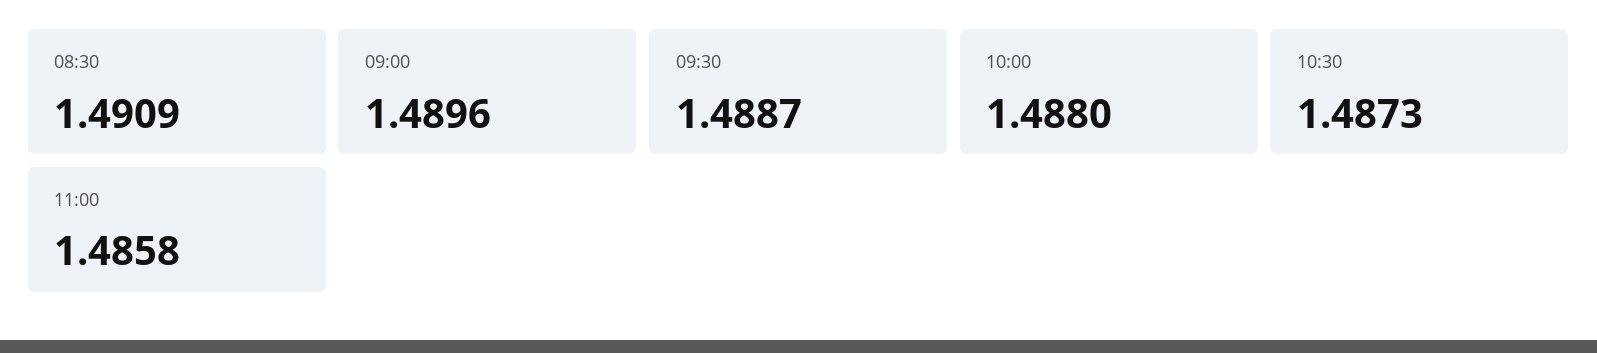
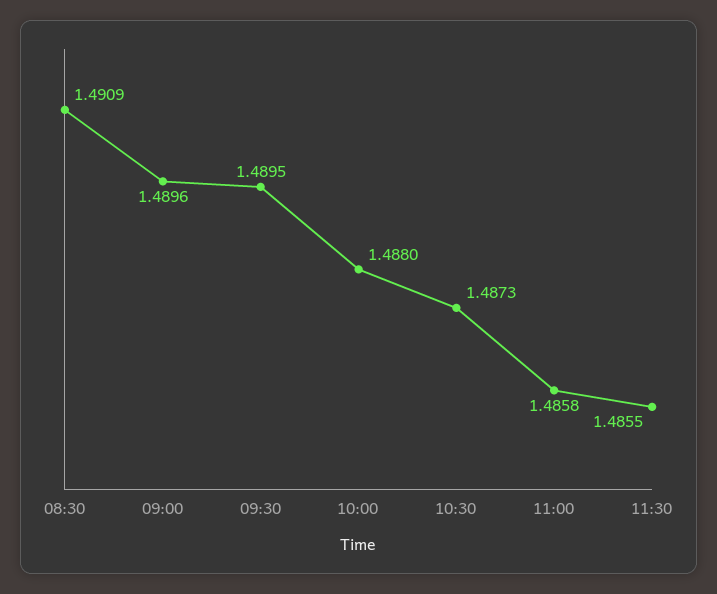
09:30: 1.4887 -> 1.4895
11:30: none -> 1.4855

